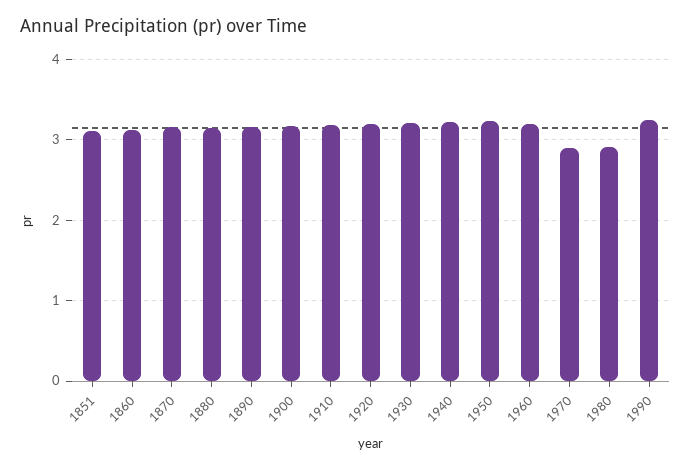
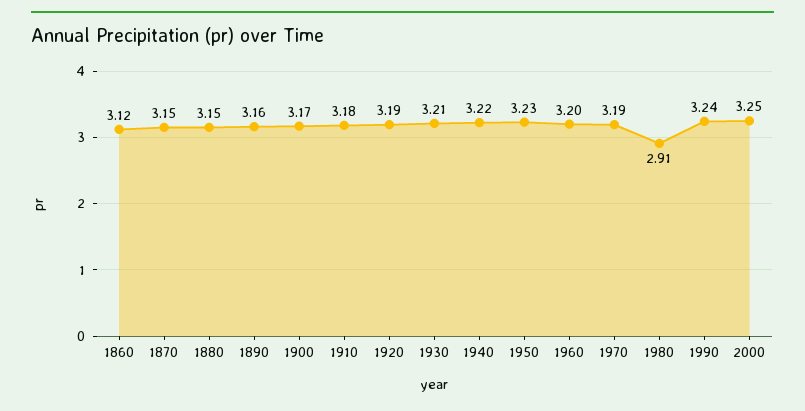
1851: 3.1 -> none
1970: 2.9 -> 3.19
2000: none -> 3.25

